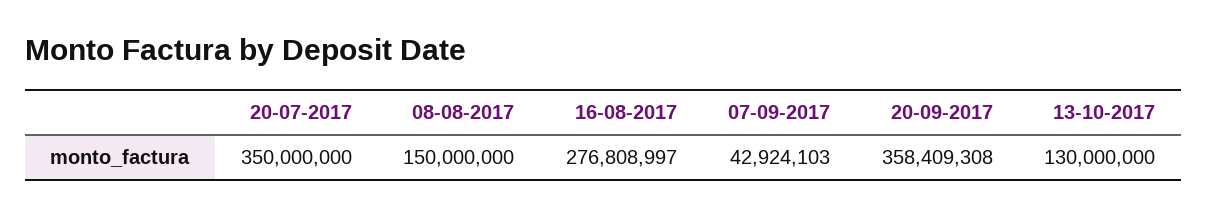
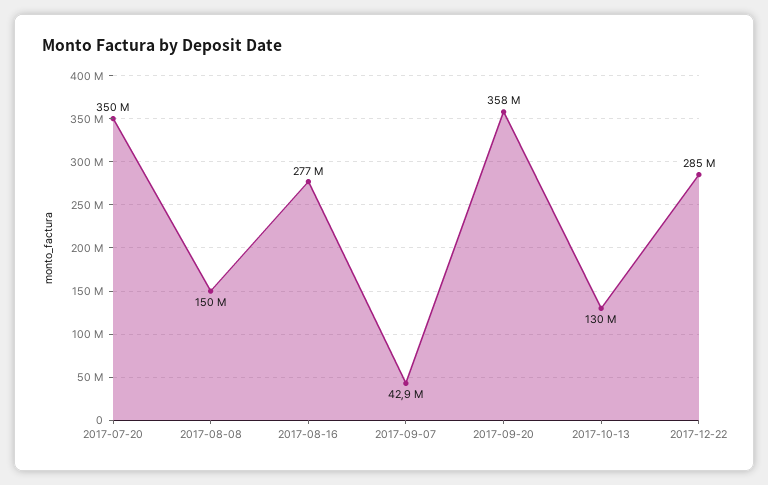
2017-12-22: none -> 285000000

